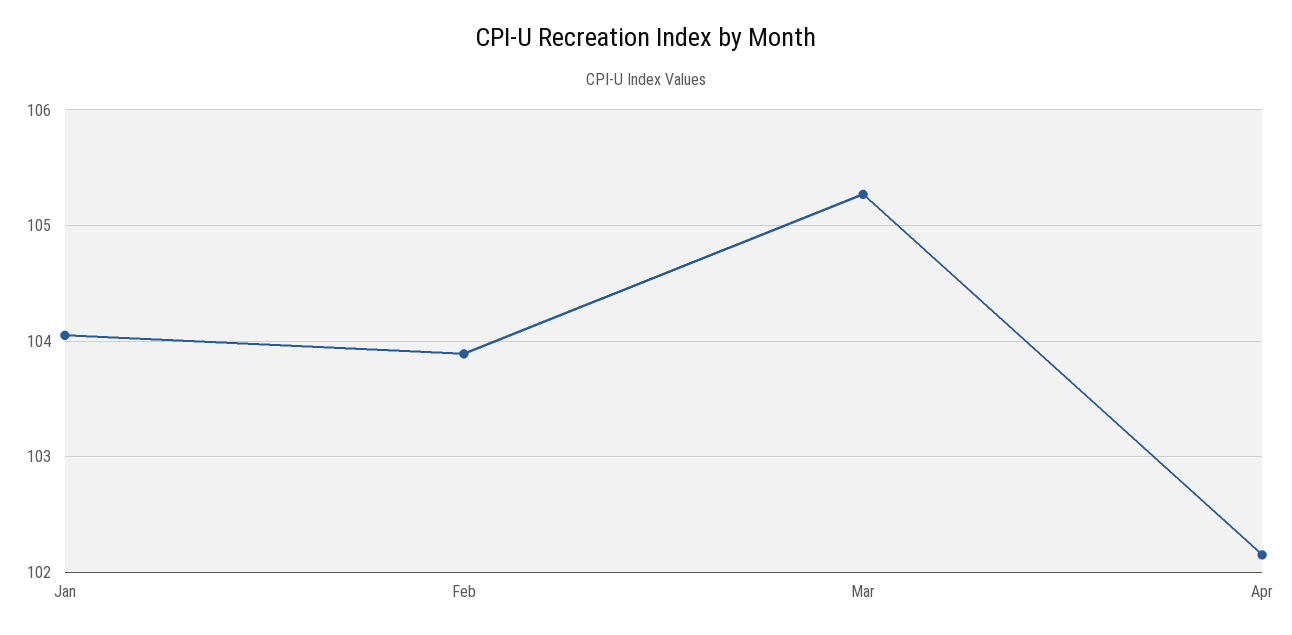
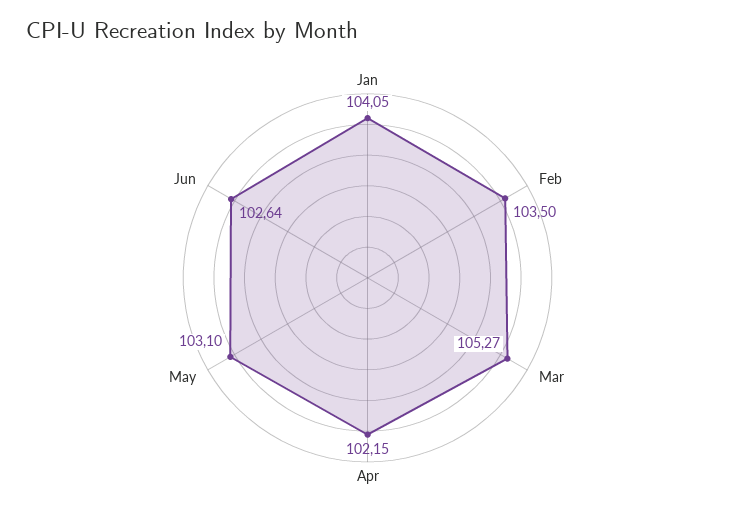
Feb: 103.9 -> 103.5
May: none -> 103.1
Jun: none -> 102.64

